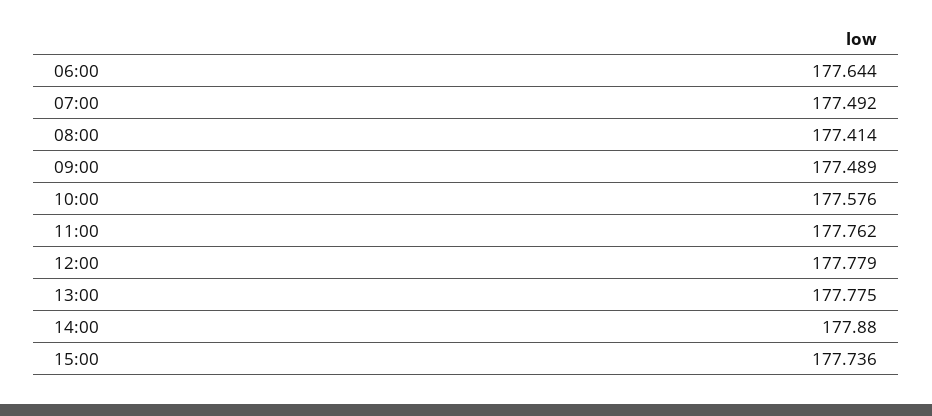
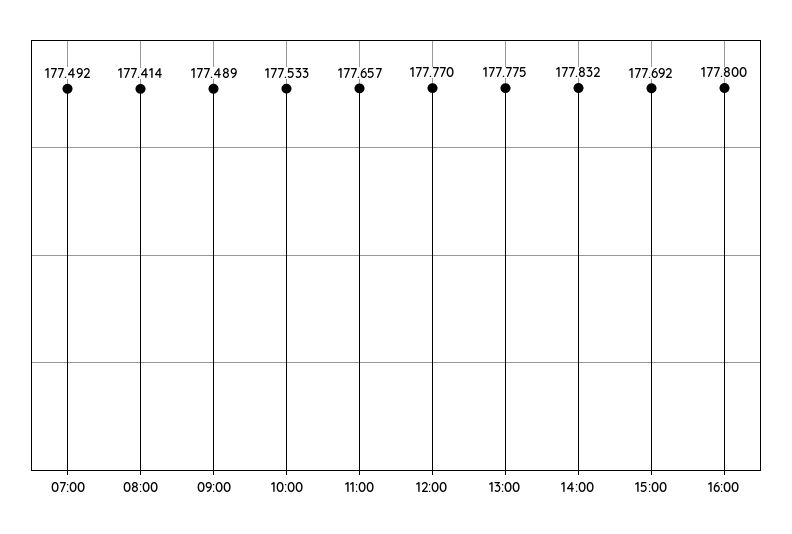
06:00: 177.644 -> none
10:00: 177.576 -> 177.533
11:00: 177.762 -> 177.657
12:00: 177.779 -> 177.77
14:00: 177.88 -> 177.832
15:00: 177.736 -> 177.692
16:00: none -> 177.8

